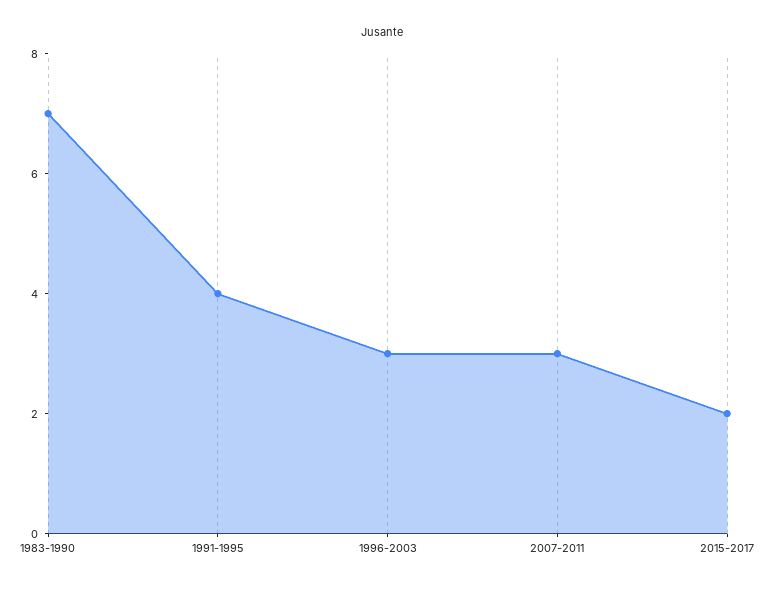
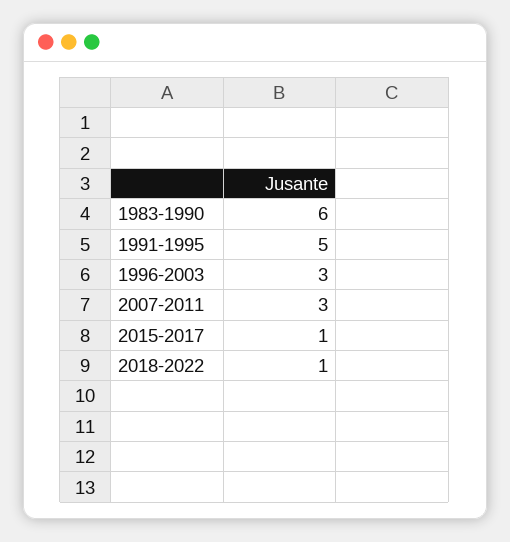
1983-1990: 7 -> 6
1991-1995: 4 -> 5
2015-2017: 2 -> 1
2018-2022: none -> 1

